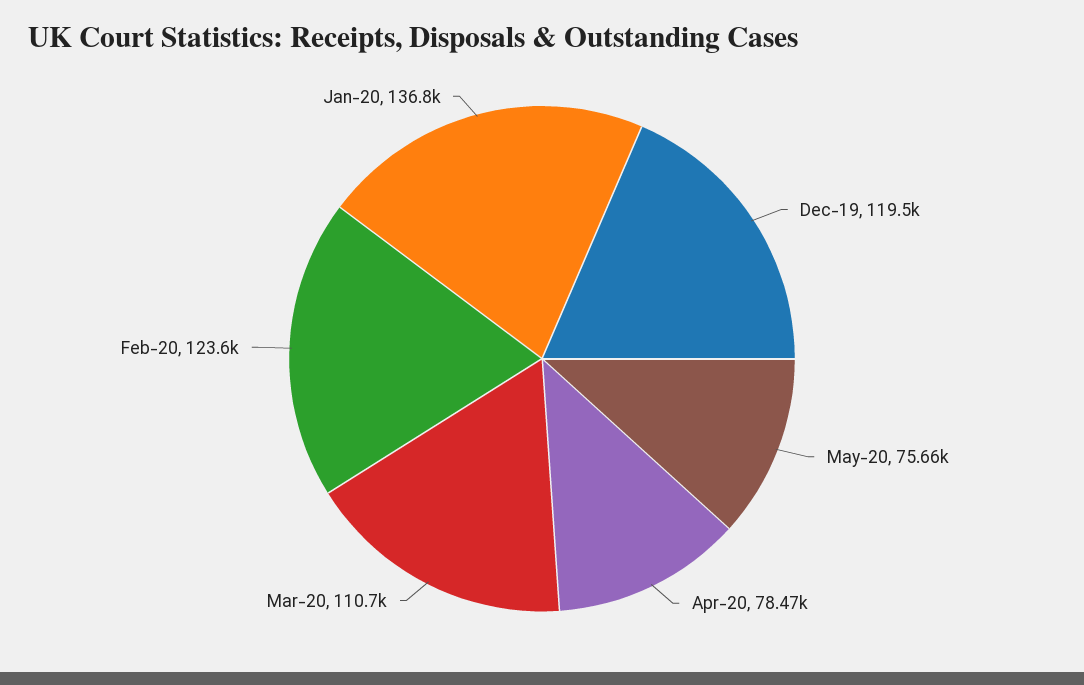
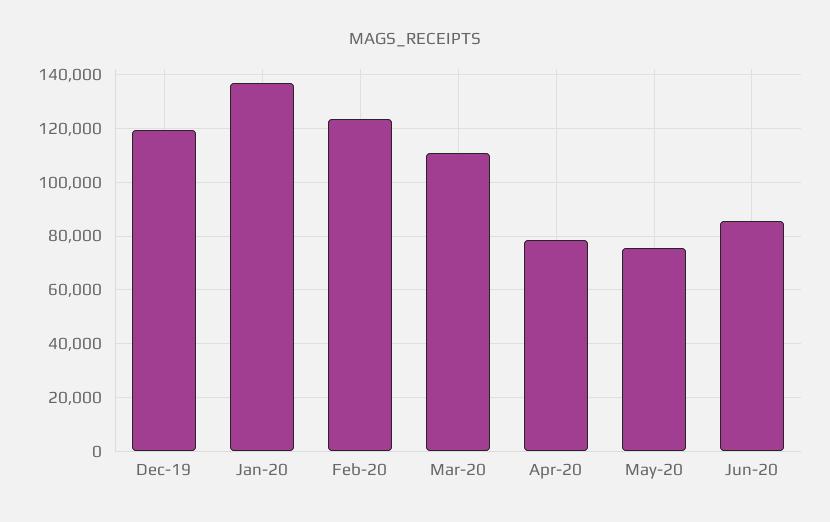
Jun-20: none -> 85000

